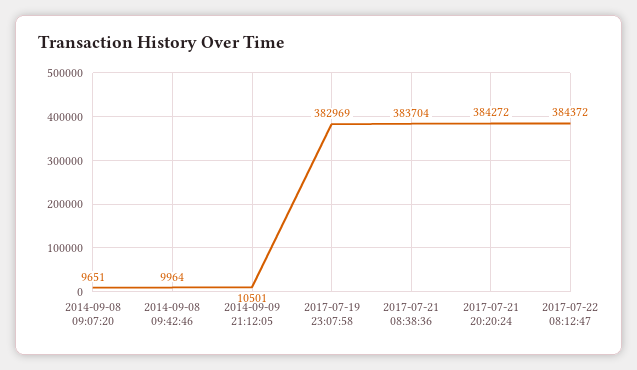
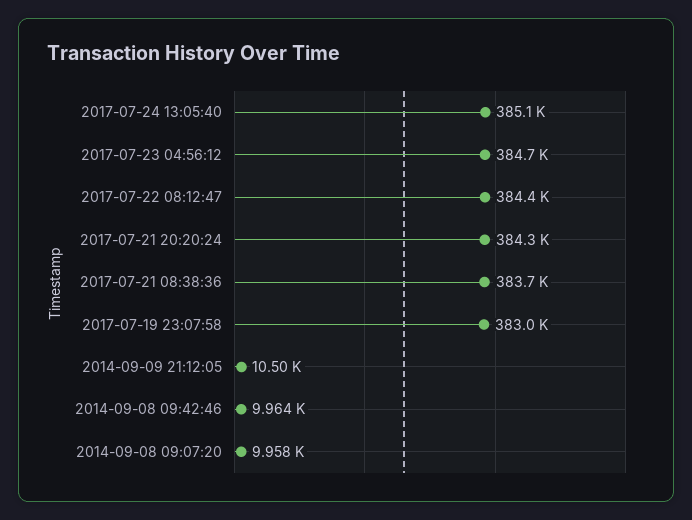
2014-09-08 09:07:20: 9651 -> 9958
2017-07-24 13:05:40: none -> 385100
2017-07-23 04:56:12: none -> 384700

